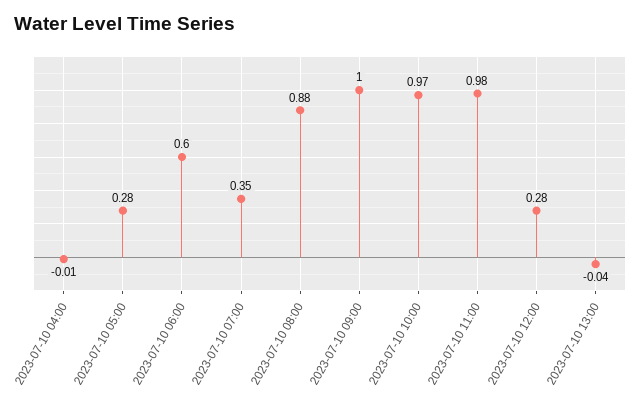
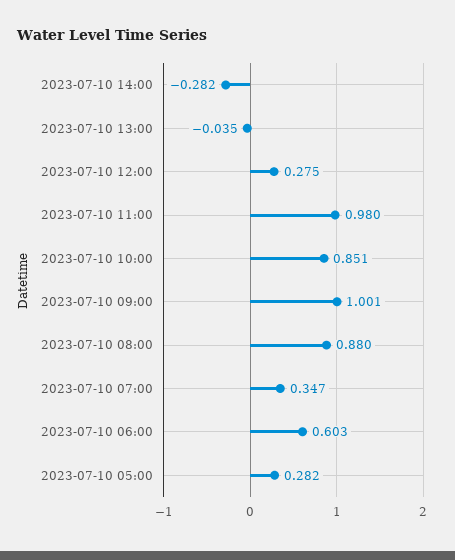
2023-07-10 04:00: -0.01 -> none
2023-07-10 10:00: 0.97 -> 0.851
2023-07-10 14:00: none -> -0.282

